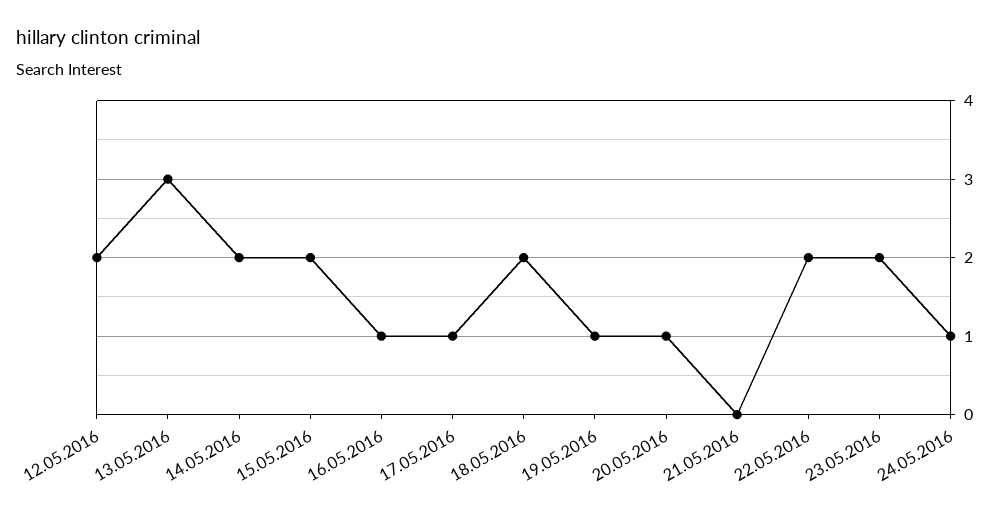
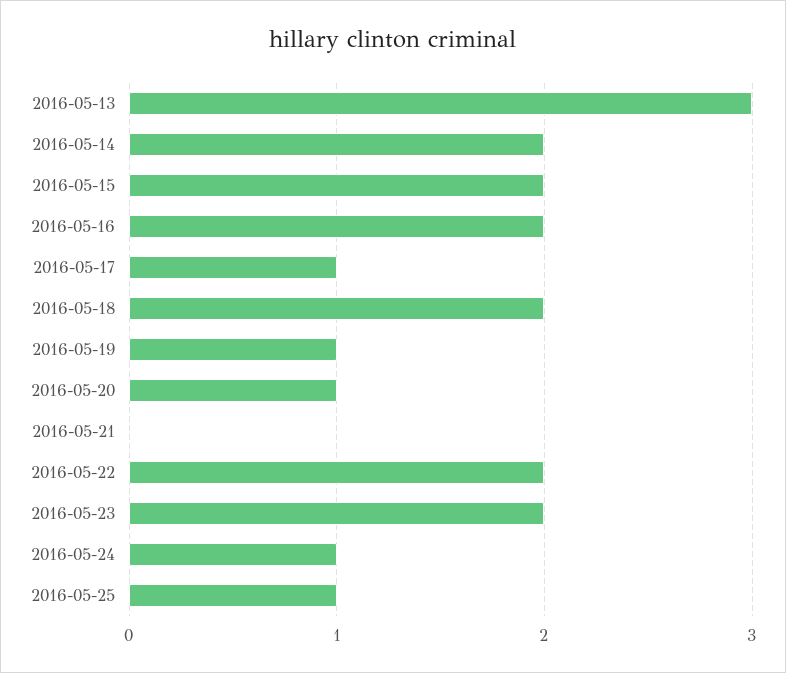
12.05.2016: 2 -> none
16.05.2016: 1 -> 2
2016-05-25: none -> 1

